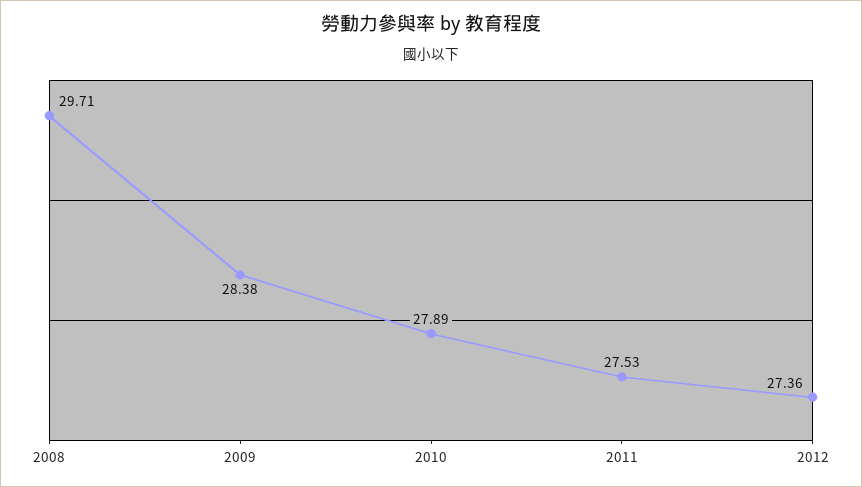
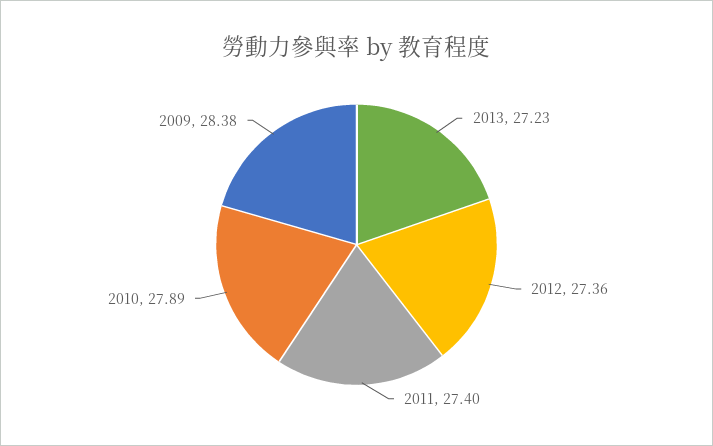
2008: 29.71 -> none
2011: 27.53 -> 27.4
2013: none -> 27.23

